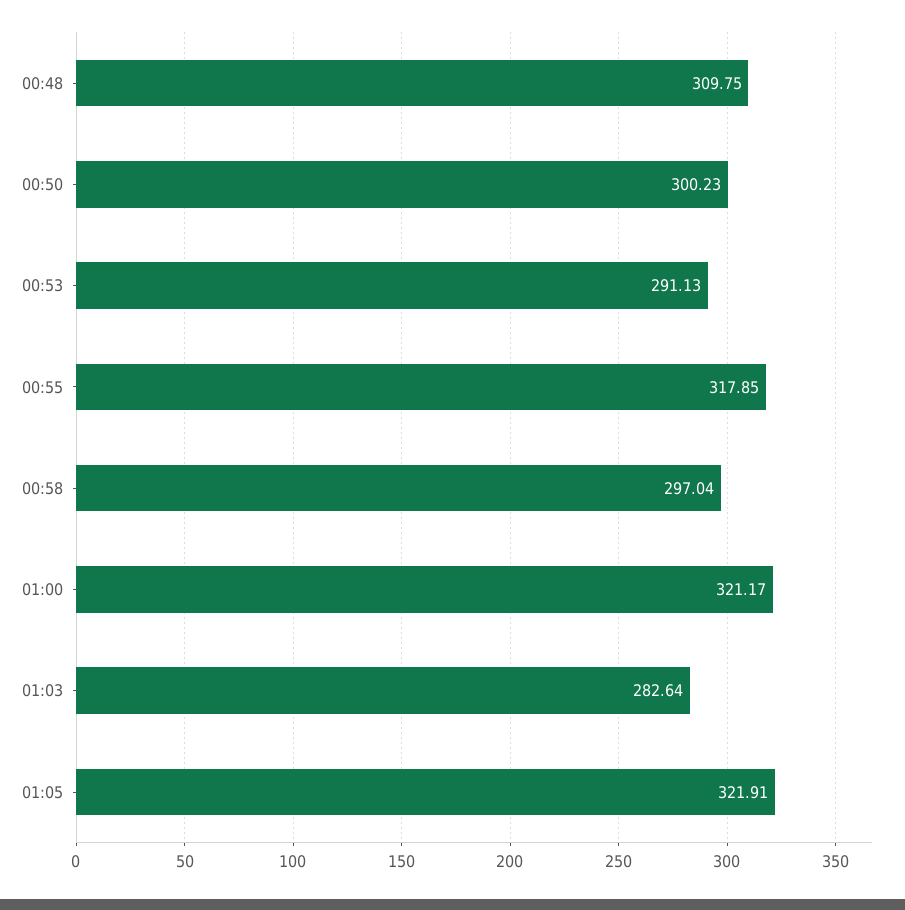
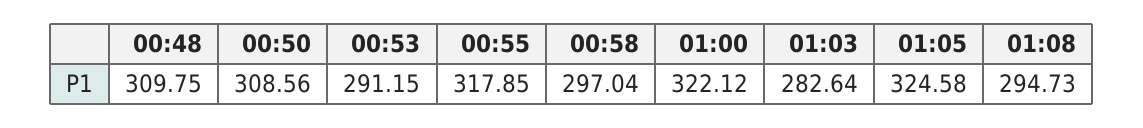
00:50: 300.23 -> 308.56
00:53: 291.13 -> 291.15
01:00: 321.17 -> 322.12
01:05: 321.91 -> 324.58
01:08: none -> 294.73

